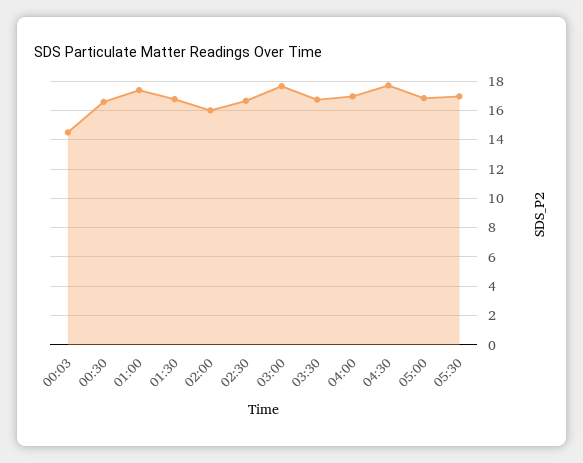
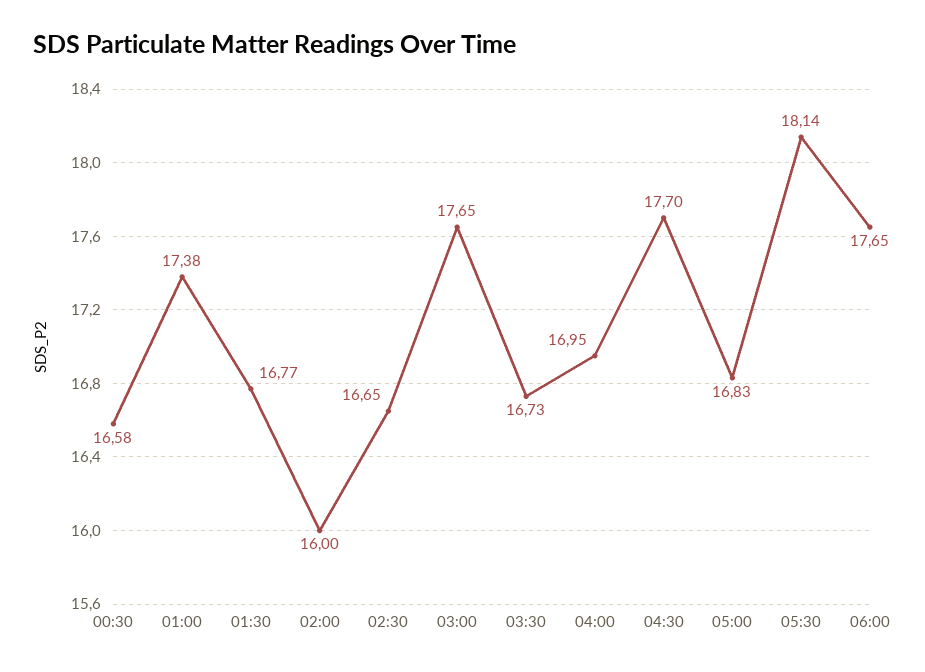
00:03: 14.5 -> none
05:30: 17 -> 18.14
06:00: none -> 17.65

